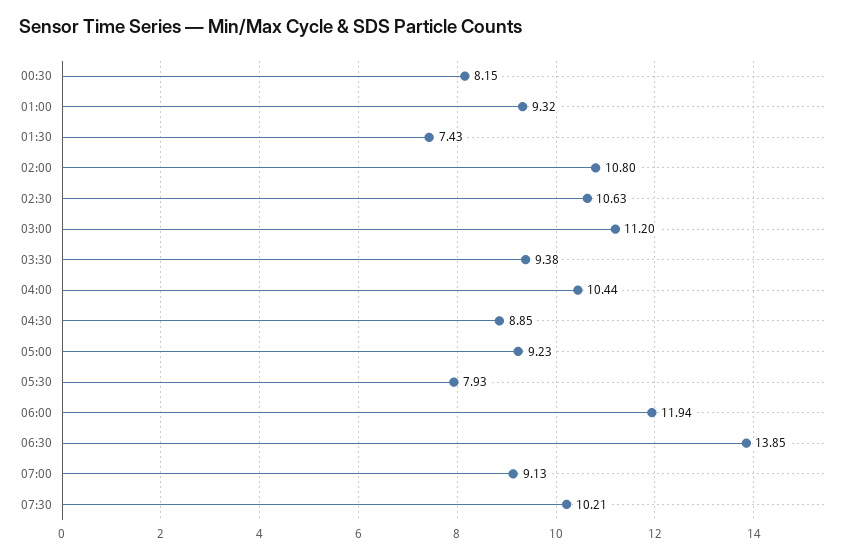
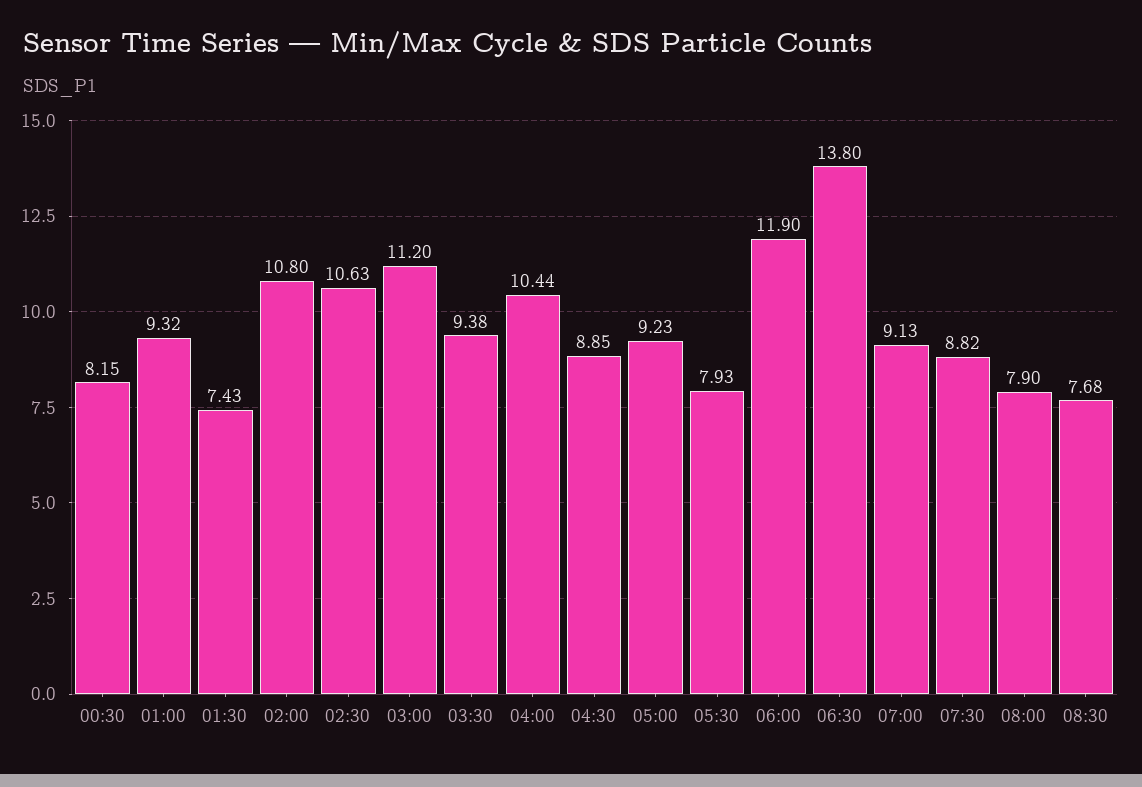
06:00: 11.94 -> 11.9
06:30: 13.85 -> 13.8
07:30: 10.21 -> 8.82
08:00: none -> 7.9
08:30: none -> 7.68

